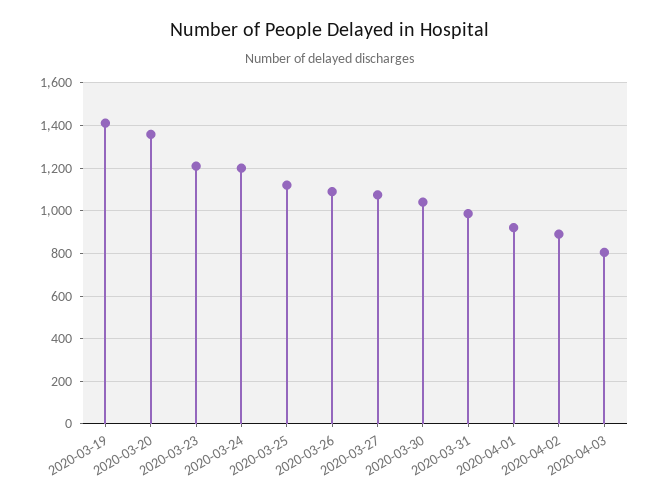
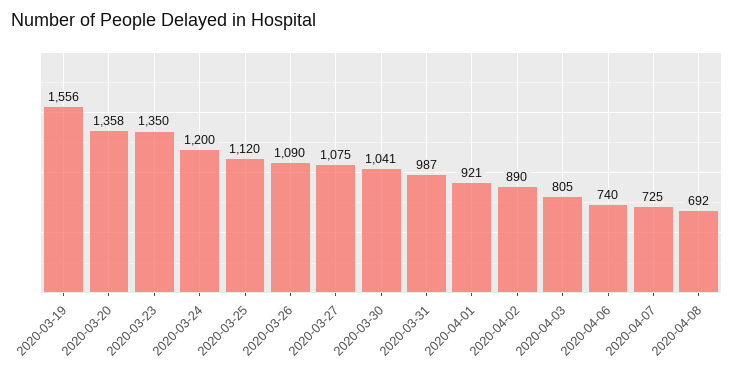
2020-03-19: 1400 -> 1556
2020-03-23: 1200 -> 1350
2020-04-06: none -> 740
2020-04-07: none -> 725
2020-04-08: none -> 692

